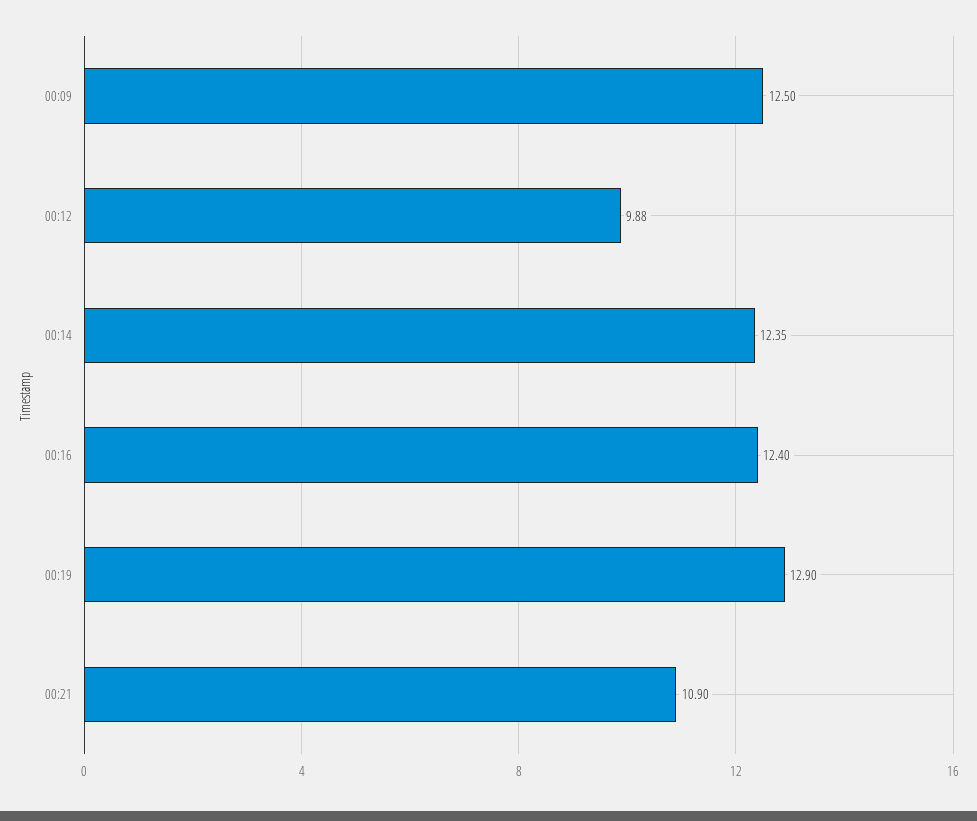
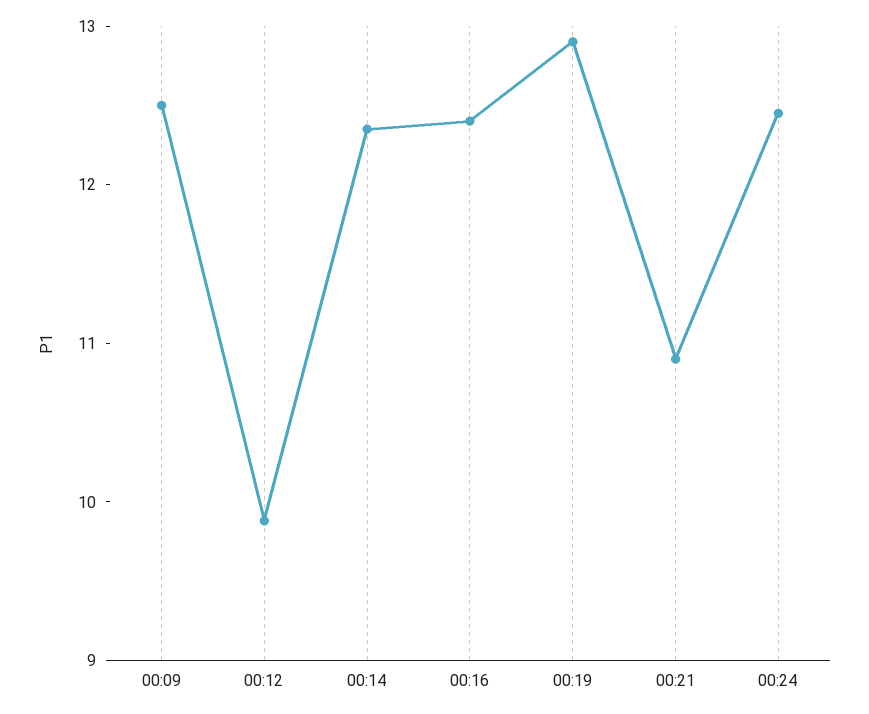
00:24: none -> 12.4

